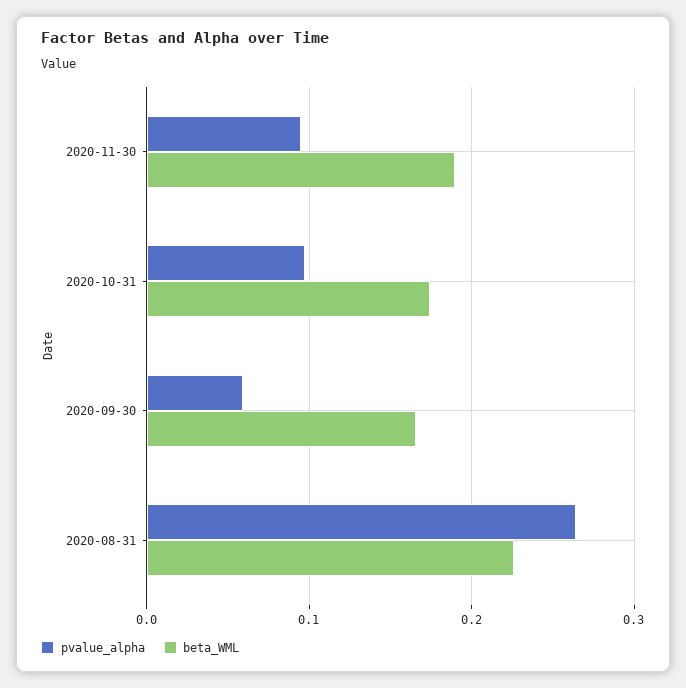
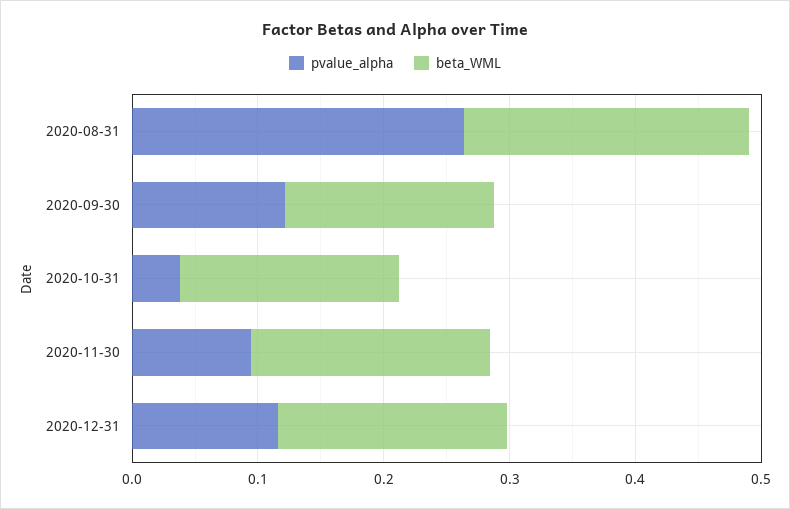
pvalue_alpha, 2020-10-31: 0.1 -> 0.04
pvalue_alpha, 2020-09-30: 0.06 -> 0.12
pvalue_alpha, 2020-12-31: none -> 0.12
beta_WML, 2020-12-31: none -> 0.18

